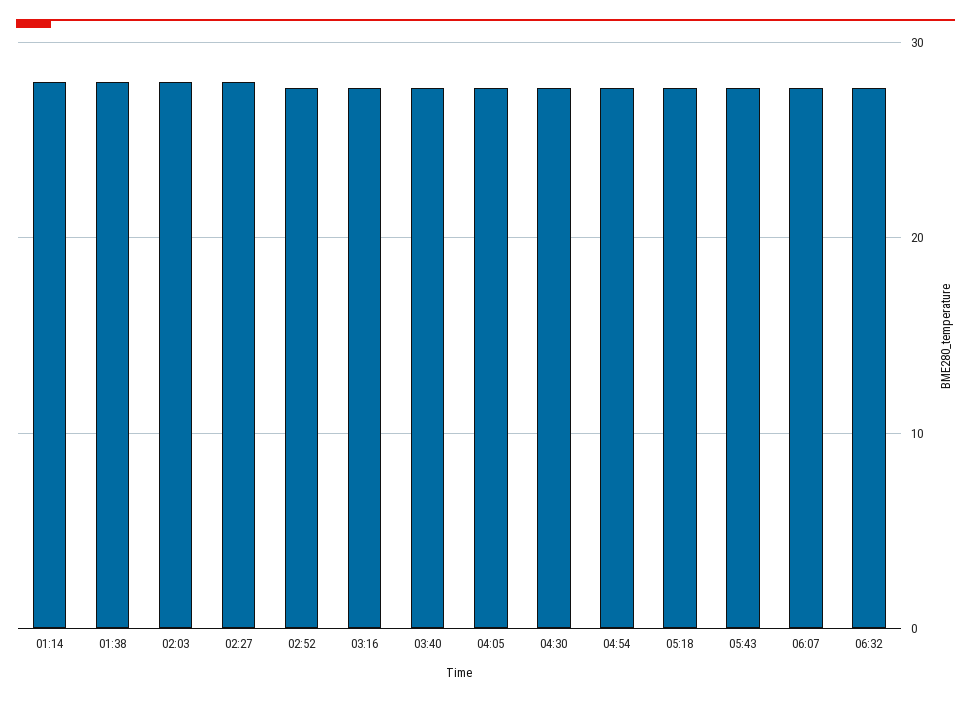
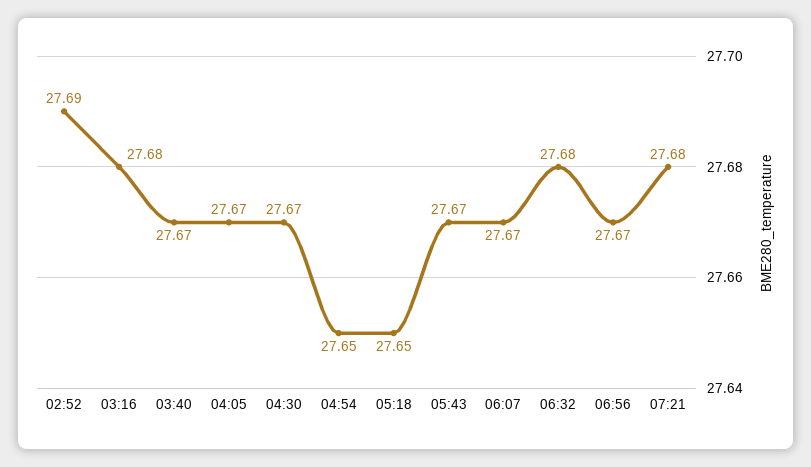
01:14: 28 -> none
01:38: 28 -> none
02:03: 28 -> none
02:27: 28 -> none
06:56: none -> 27.67
07:21: none -> 27.68

